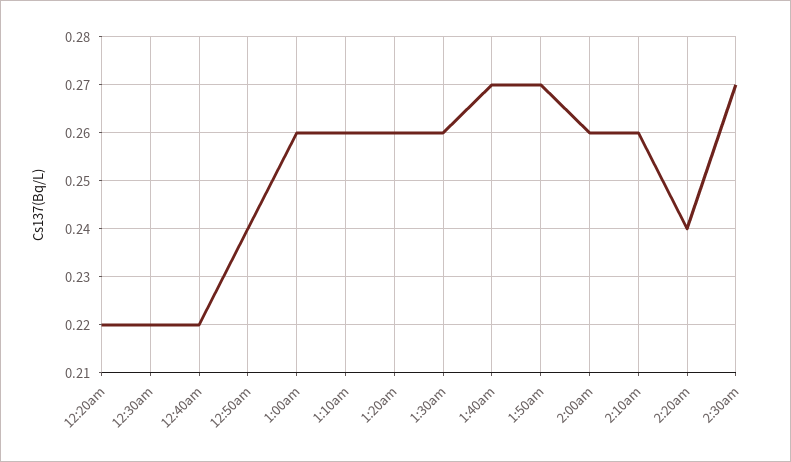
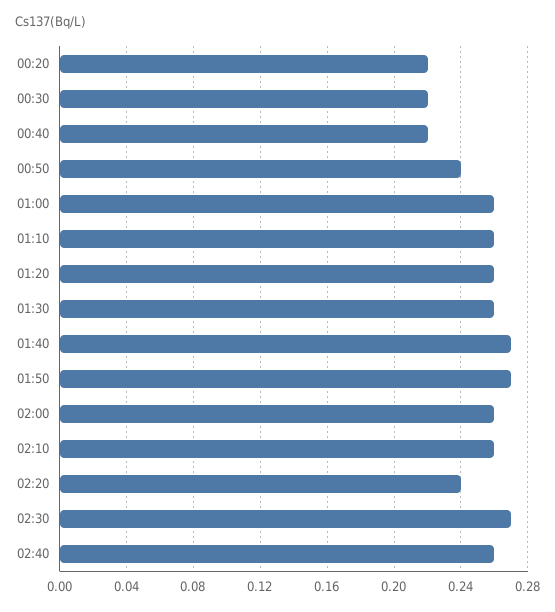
02:40: none -> 0.26

